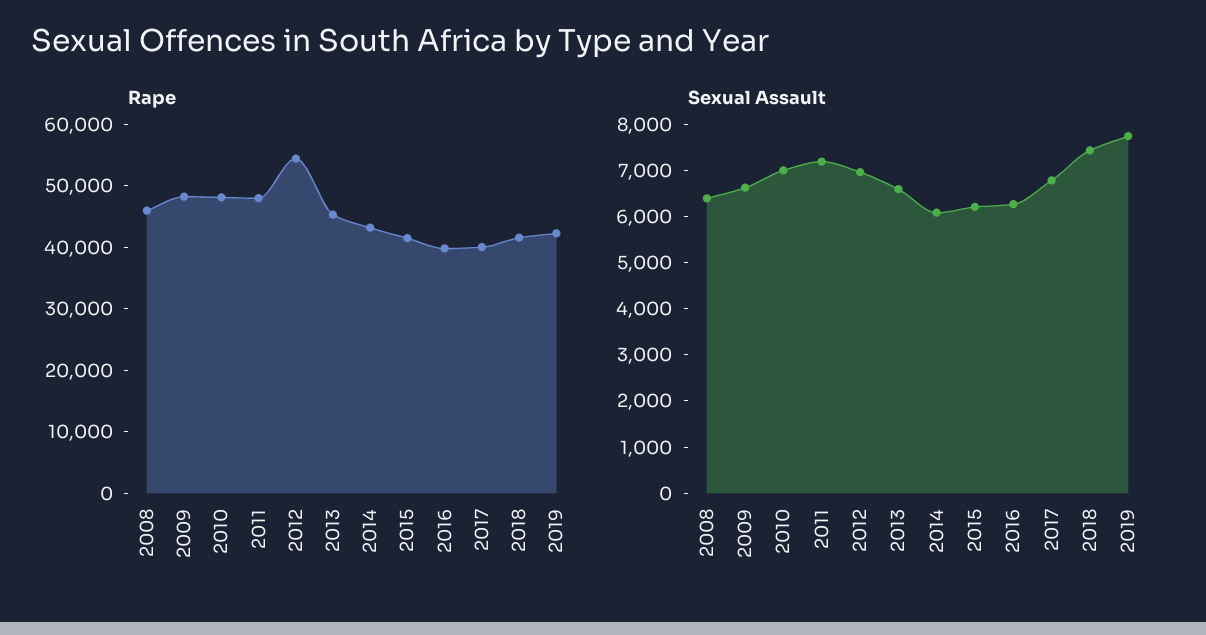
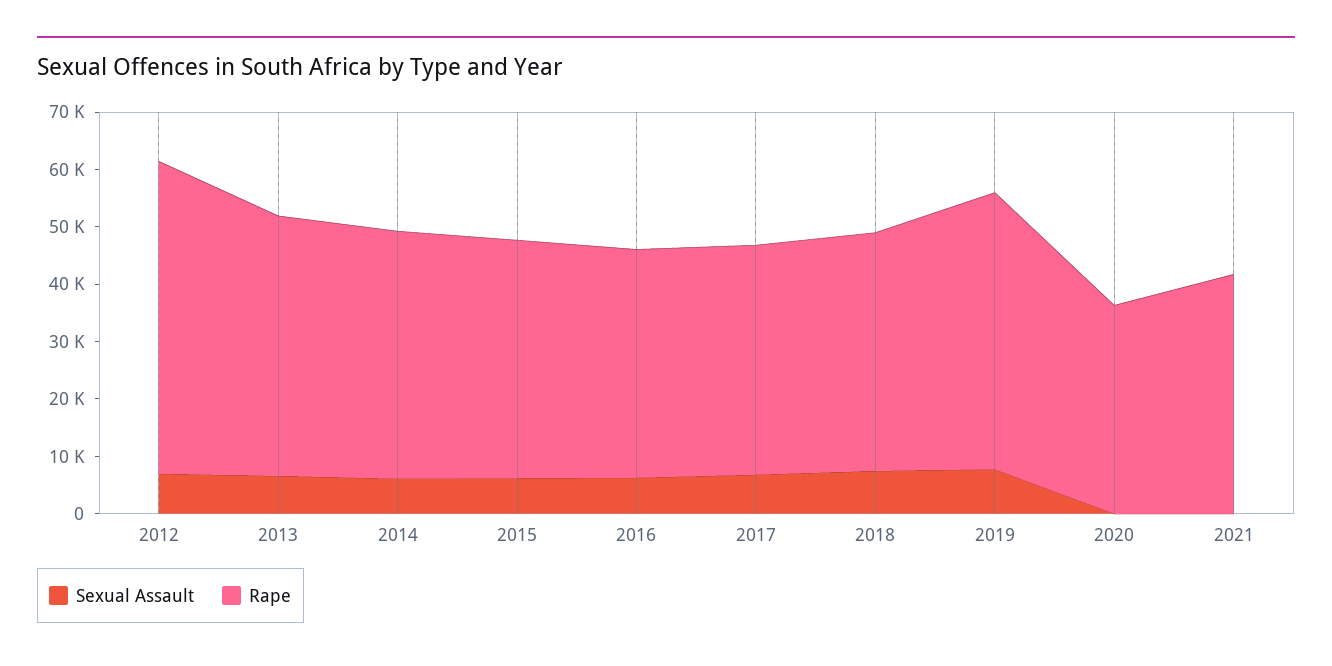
Rape, 2008: 46000 -> none
Rape, 2009: 48000 -> none
Rape, 2010: 48000 -> none
Rape, 2011: 48000 -> none
Rape, 2019: 42000 -> 48000
Sexual Assault, 2008: 6400 -> none
Sexual Assault, 2009: 6600 -> none
Sexual Assault, 2010: 7000 -> none
Sexual Assault, 2011: 7200 -> none
Sexual Assault, 2020: none -> 0
Rape, 2020: none -> 36000
Sexual Assault, 2021: none -> 0
Rape, 2021: none -> 42000

